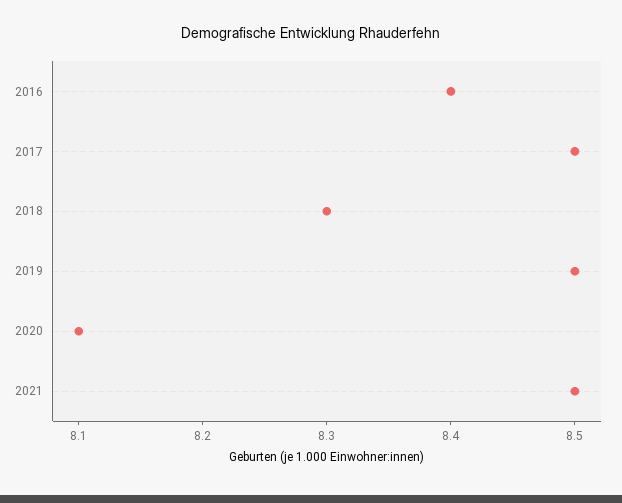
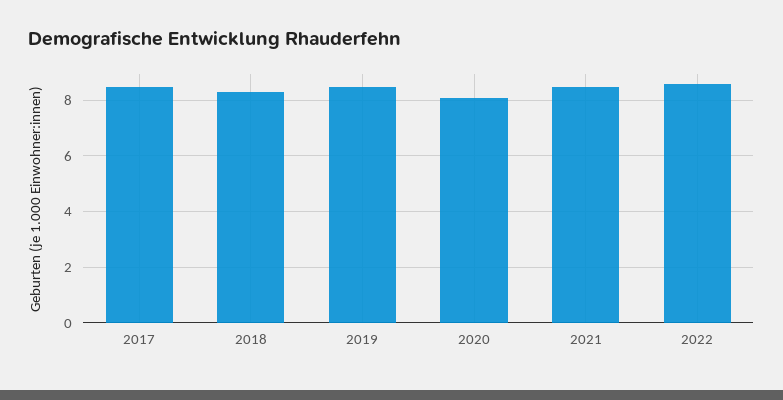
2016: 8.4 -> none
2022: none -> 8.5

